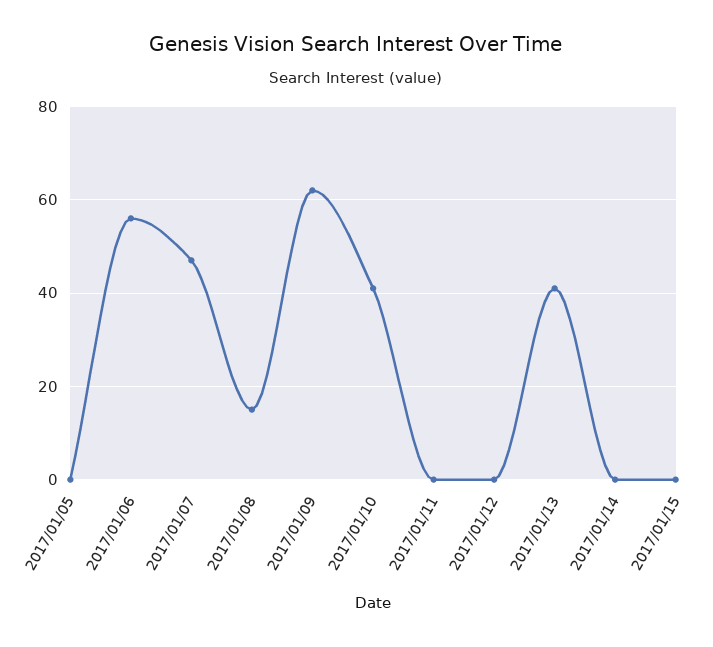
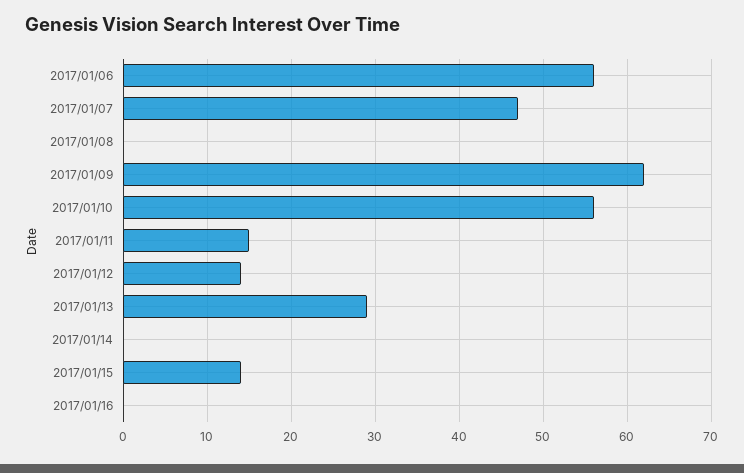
2017/01/05: 0 -> none
2017/01/08: 15 -> 0
2017/01/10: 40 -> 56
2017/01/11: 0 -> 15
2017/01/12: 0 -> 14
2017/01/13: 40 -> 29
2017/01/15: 0 -> 14
2017/01/16: none -> 0

